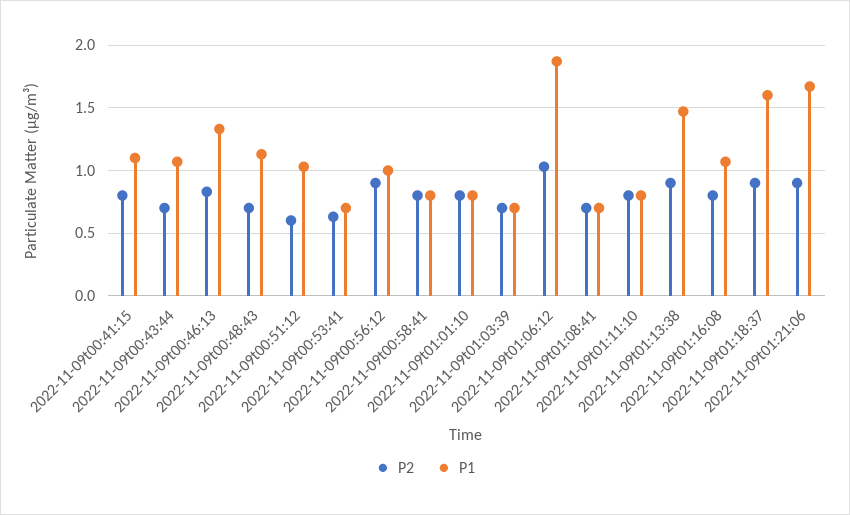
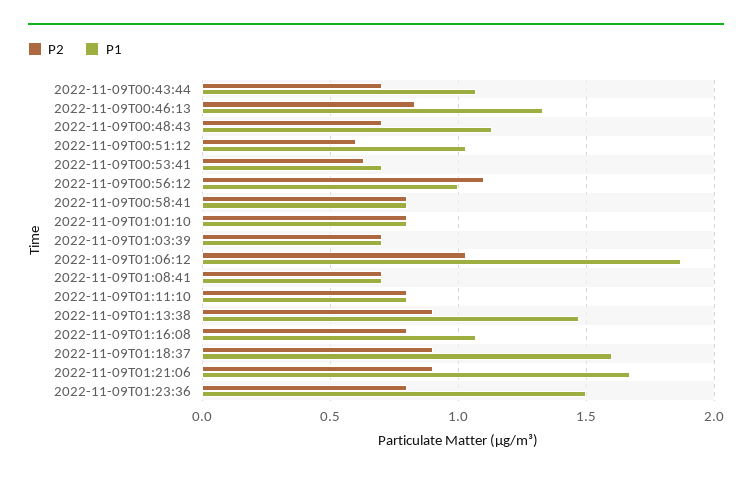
P2, 2022-11-09t00:41:15: 0.8 -> none
P1, 2022-11-09t00:41:15: 1.1 -> none
P2, 2022-11-09t00:56:12: 0.9 -> 1.1
P2, 2022-11-09T01:23:36: none -> 0.8
P1, 2022-11-09T01:23:36: none -> 1.5

